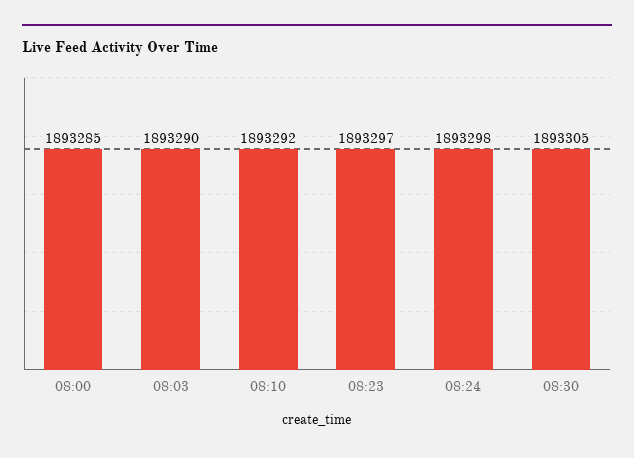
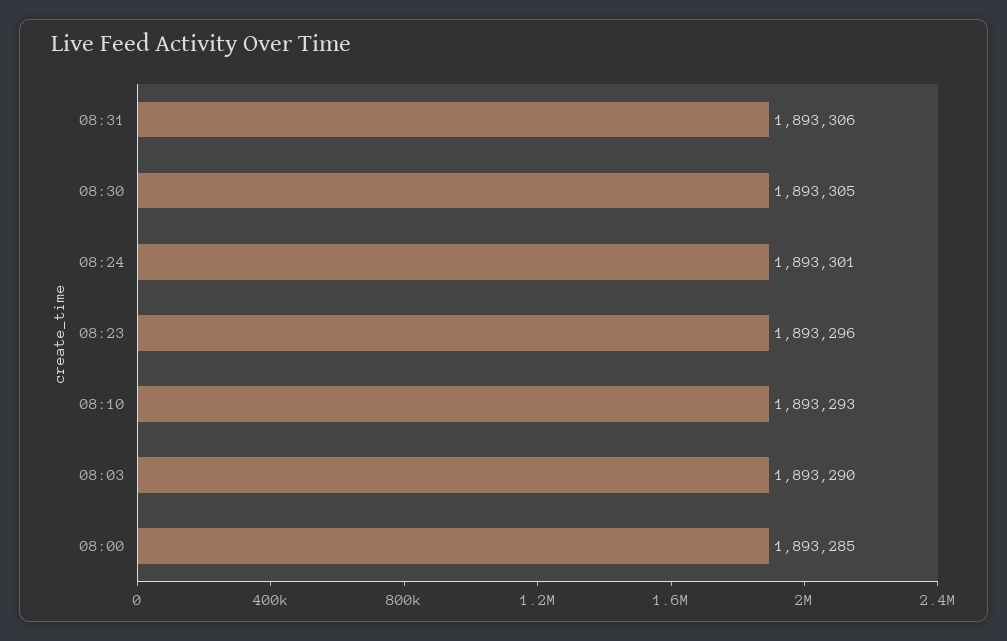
08:10: 1893292 -> 1893293
08:23: 1893297 -> 1893296
08:24: 1893298 -> 1893301
08:31: none -> 1893306

